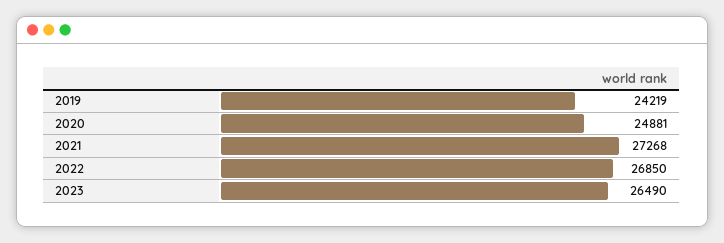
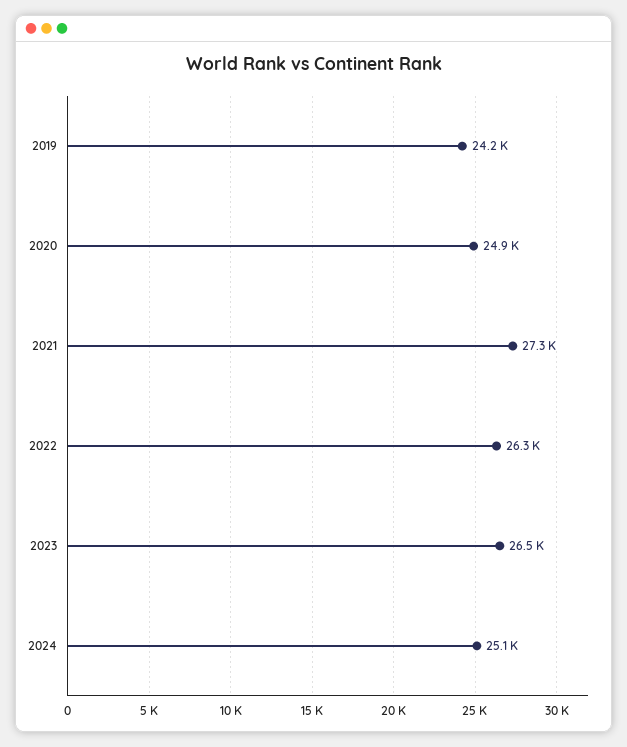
2022: 26850 -> 26300
2024: none -> 25100

